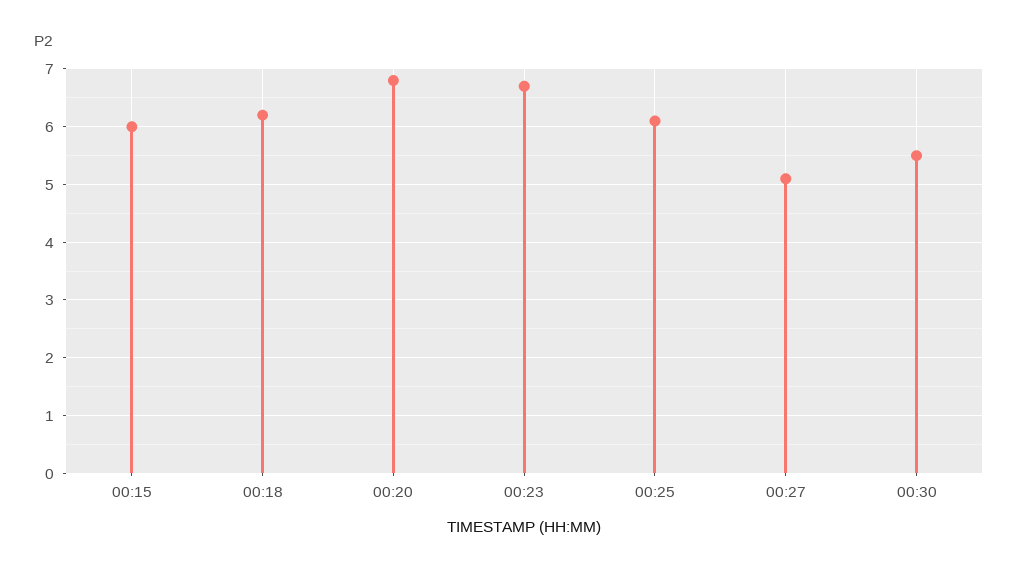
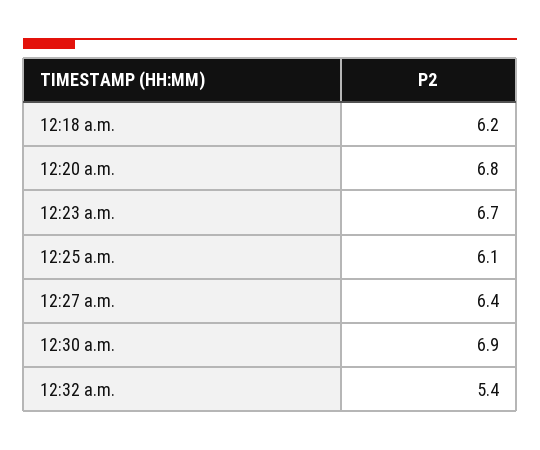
00:15: 6 -> none
00:27: 5 -> 6.4
00:30: 5.5 -> 6.9
12:32 a.m.: none -> 5.4

